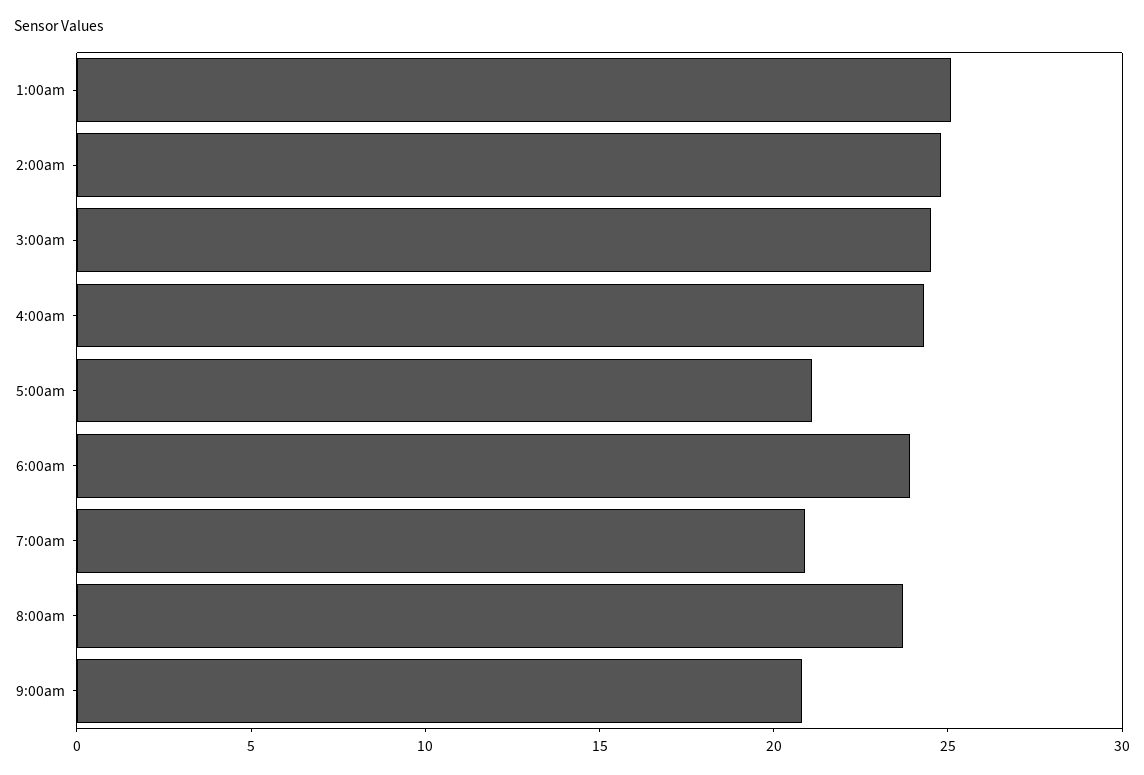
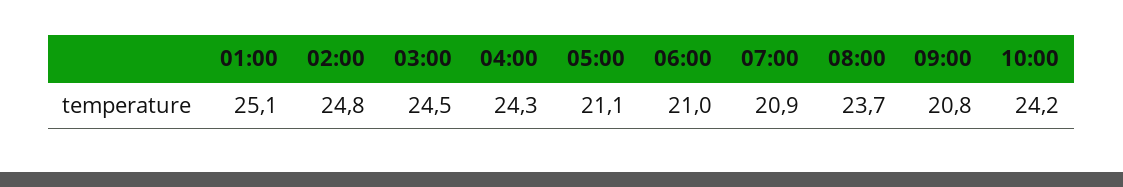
6:00am: 24 -> 21
10:00: none -> 24.2

